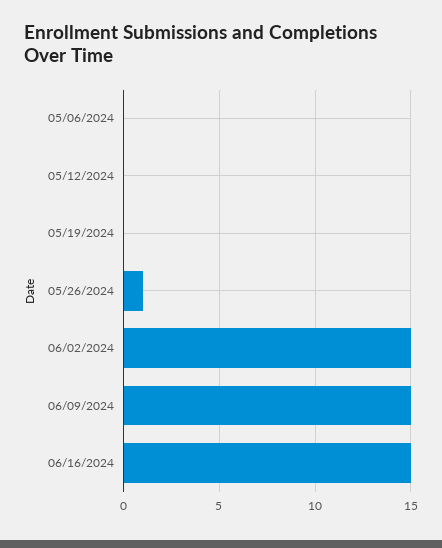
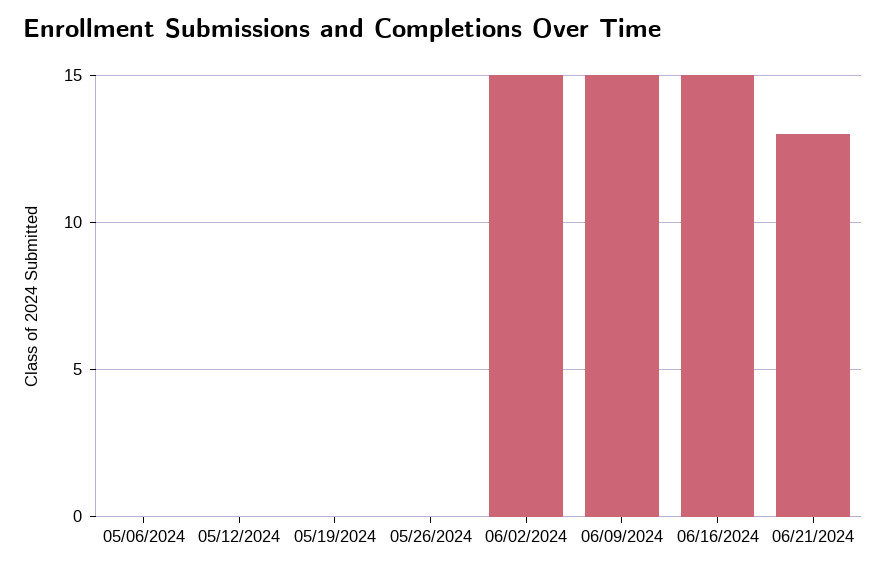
05/26/2024: 1 -> 0
06/21/2024: none -> 13

